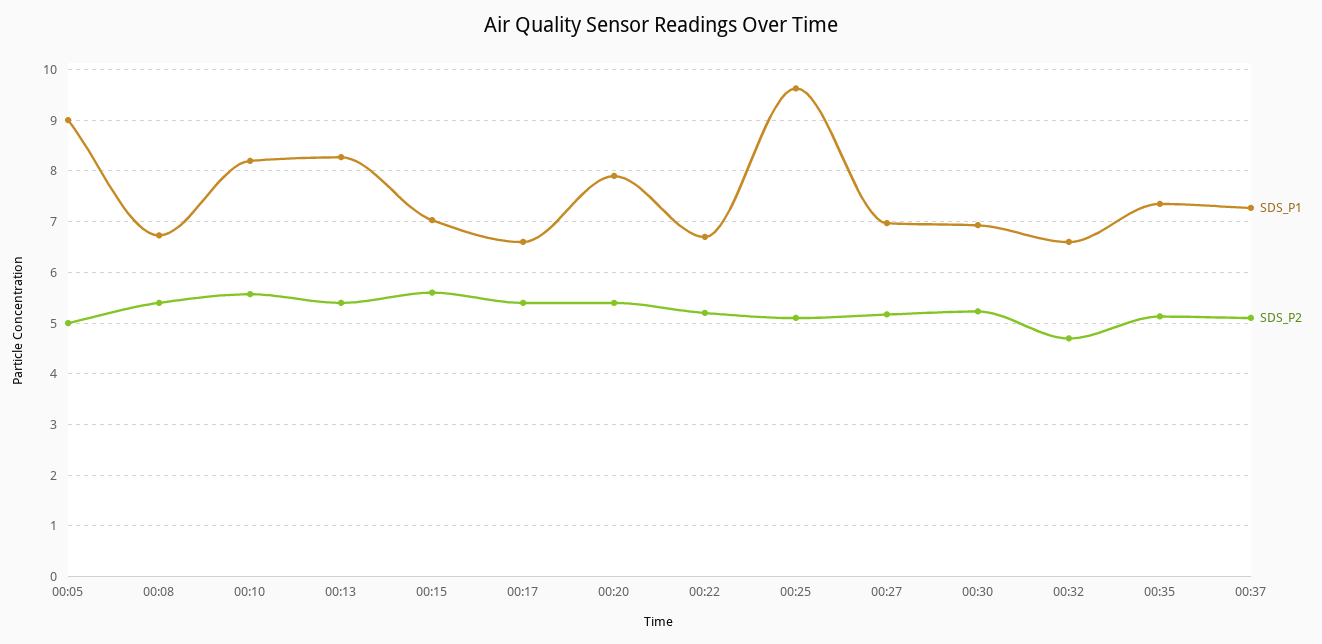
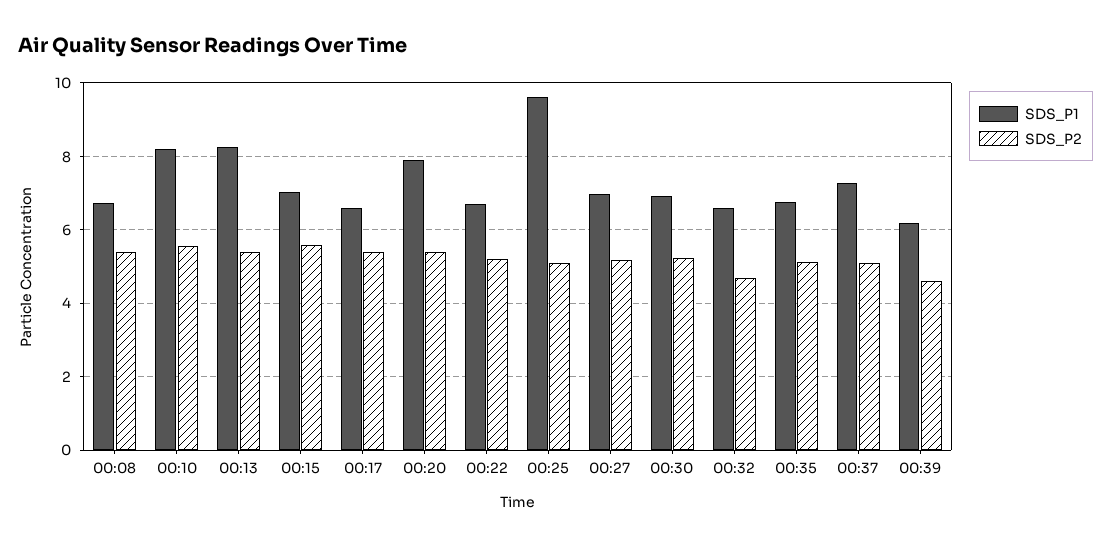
SDS_P1, 00:05: 9 -> none
SDS_P2, 00:05: 5 -> none
SDS_P1, 00:35: 7.4 -> 6.8
SDS_P1, 00:39: none -> 6.2
SDS_P2, 00:39: none -> 4.6

